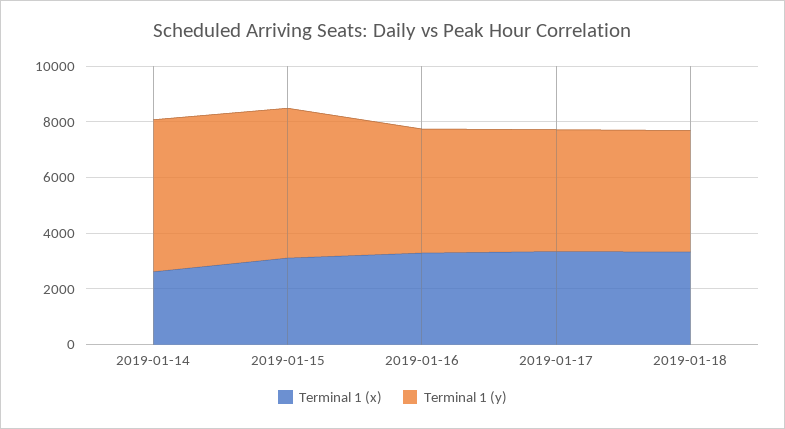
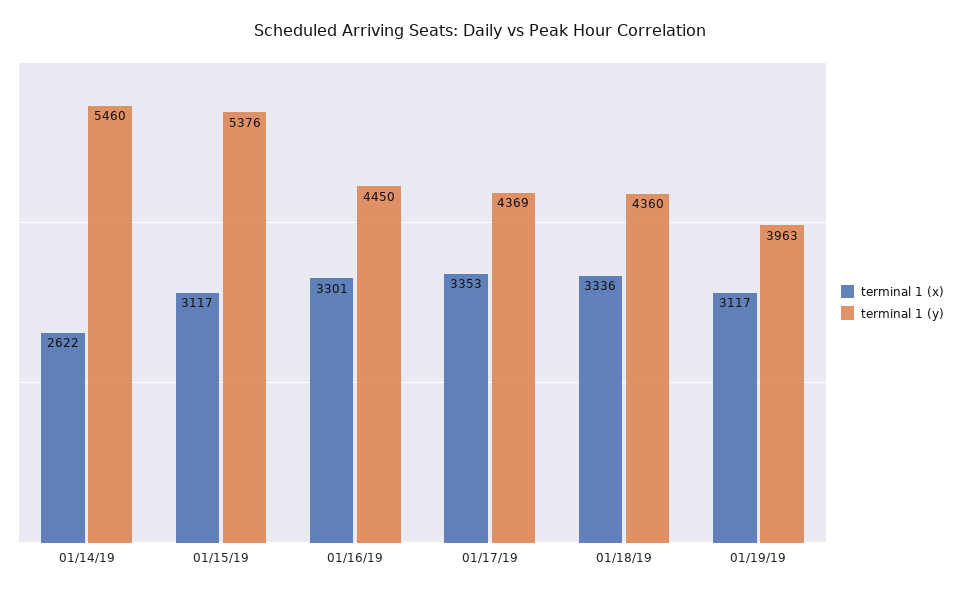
Terminal 1 (x), 01/19/19: none -> 3117
Terminal 1 (y), 01/19/19: none -> 3963

